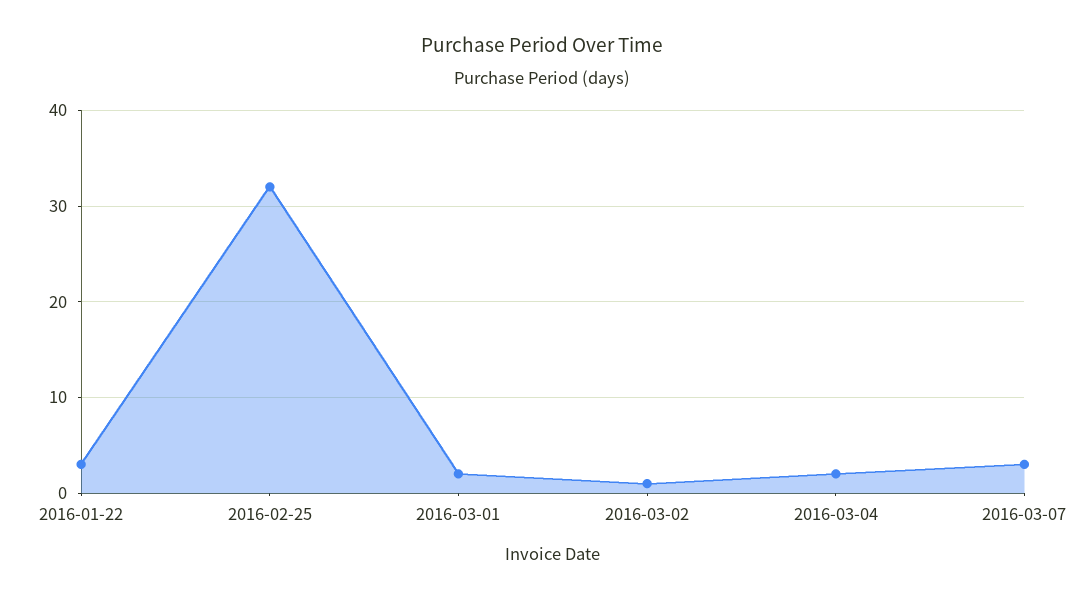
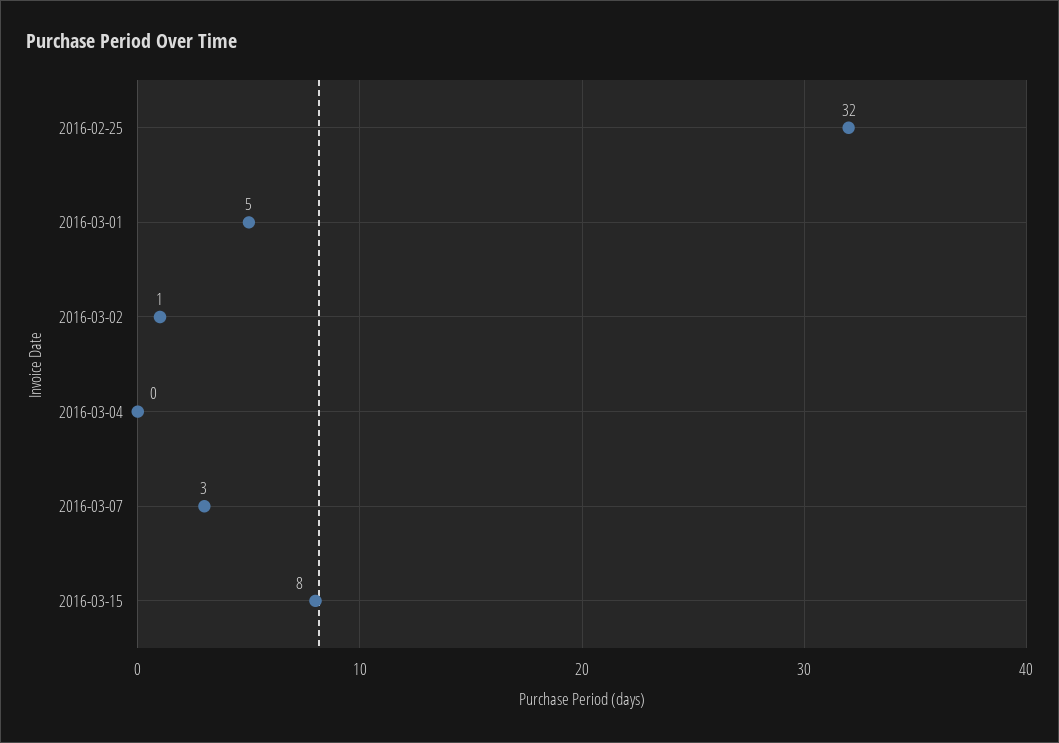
2016-01-22: 3 -> none
2016-03-01: 2 -> 5
2016-03-04: 2 -> 0
2016-03-15: none -> 8

